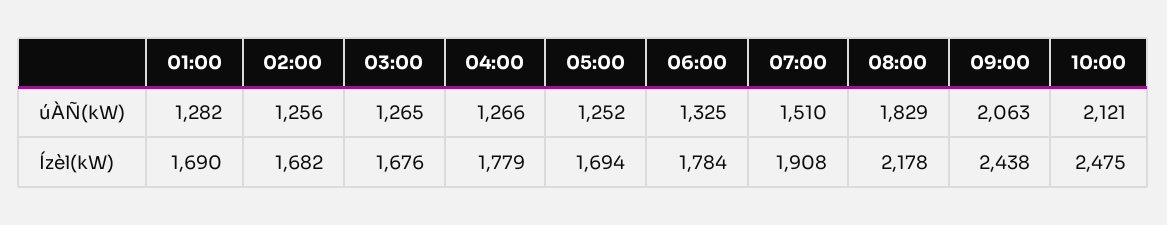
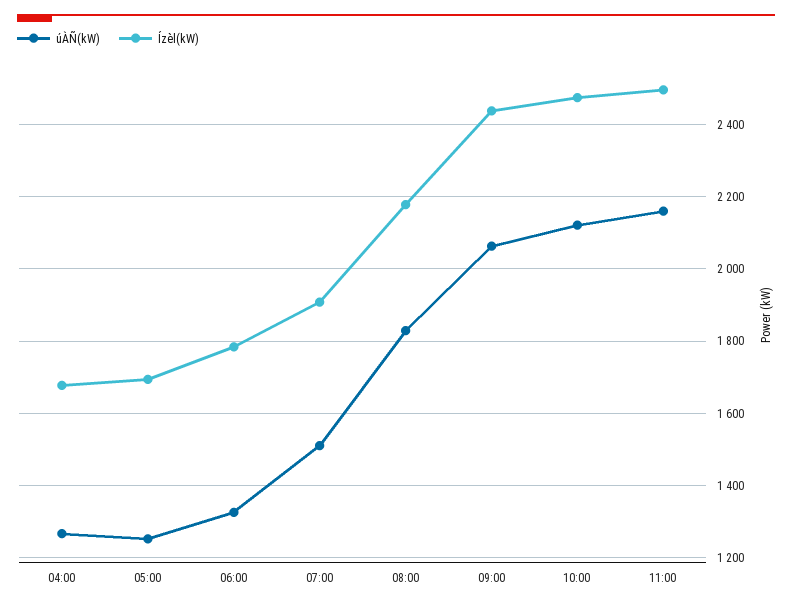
úÀÑ(kW), 01:00: 1282 -> none
úÀÑ(kW), 02:00: 1256 -> none
úÀÑ(kW), 03:00: 1265 -> none
Ízèl(kW), 01:00: 1690 -> none
Ízèl(kW), 02:00: 1682 -> none
Ízèl(kW), 03:00: 1676 -> none
Ízèl(kW), 04:00: 1779 -> 1680
úÀÑ(kW), 11:00: none -> 2160
Ízèl(kW), 11:00: none -> 2500

